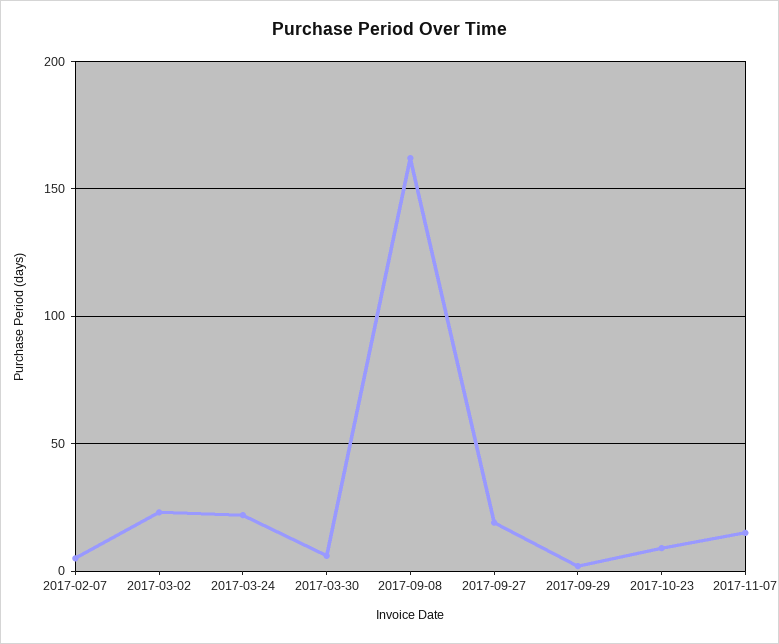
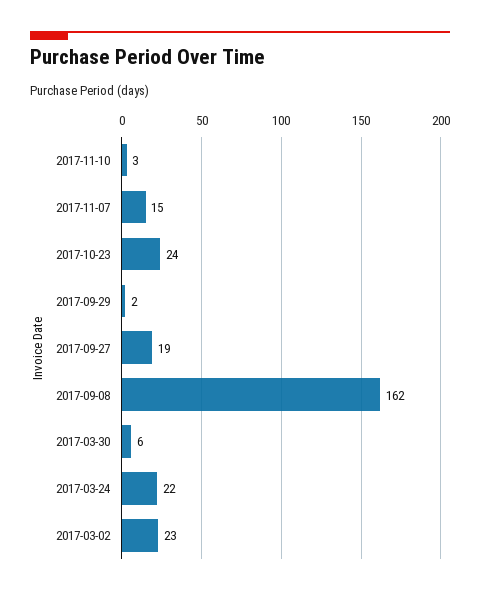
2017-02-07: 5 -> none
2017-10-23: 10 -> 24
2017-11-10: none -> 3

